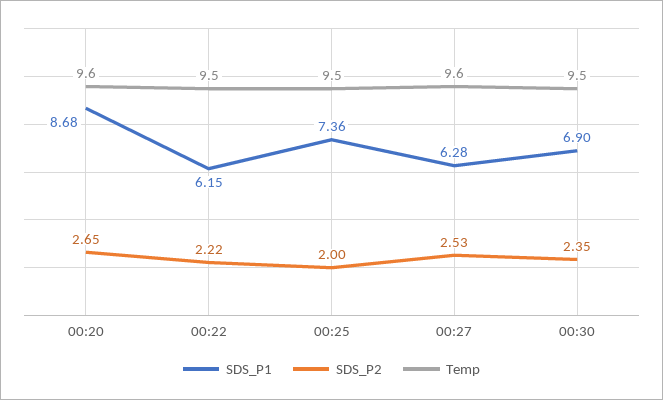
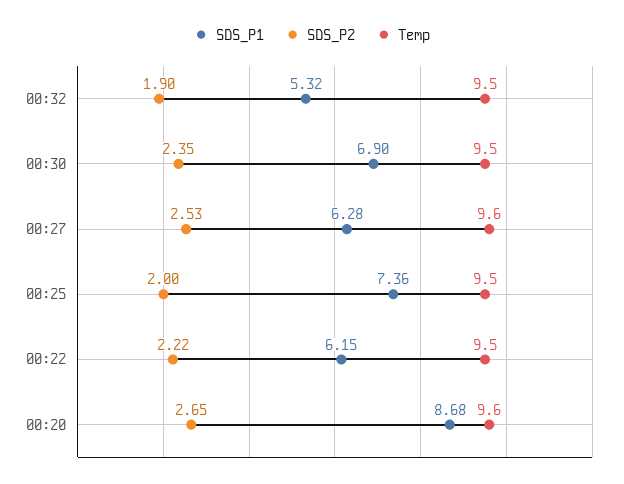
SDS_P1, 00:32: none -> 5.32
SDS_P2, 00:32: none -> 1.9
Temp, 00:32: none -> 9.5

